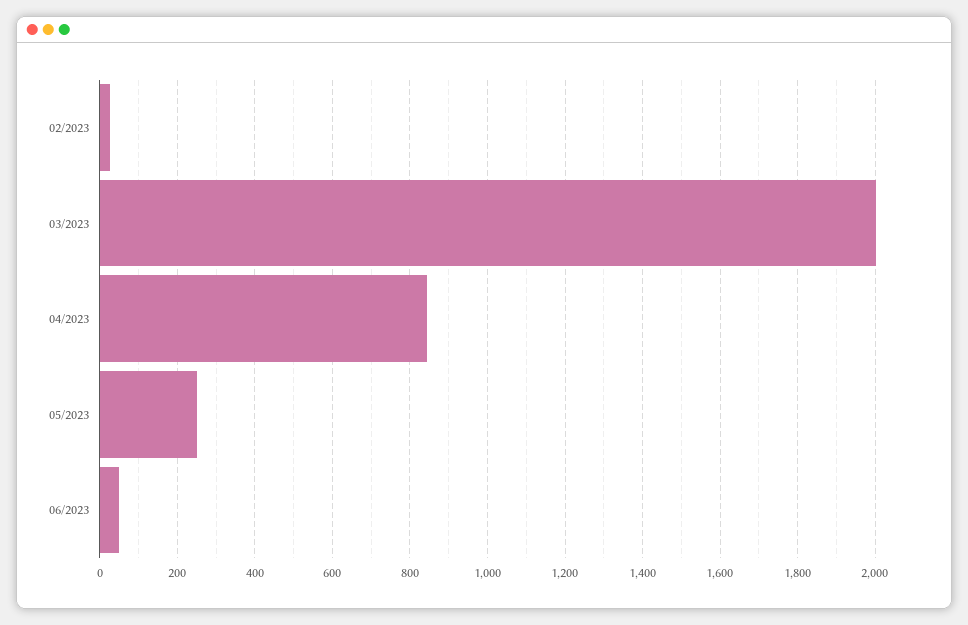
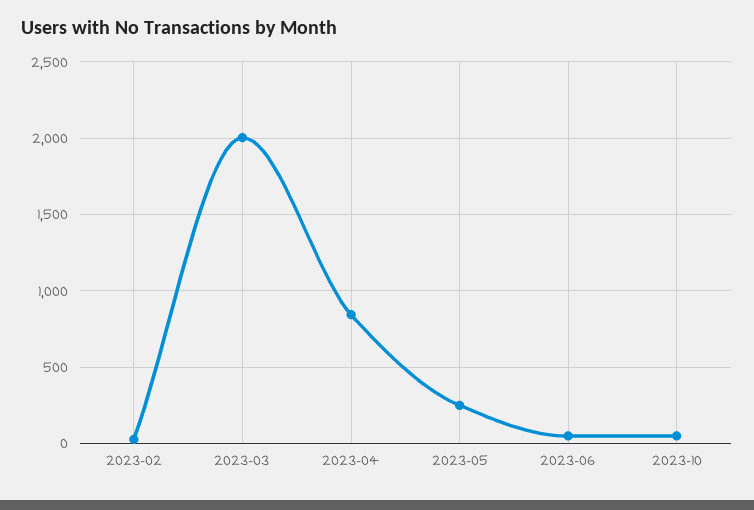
2023-10: none -> 50

